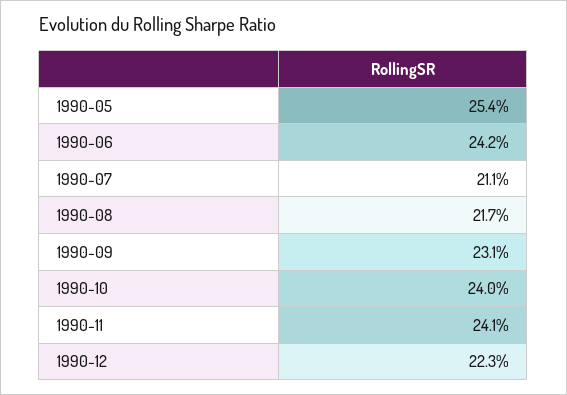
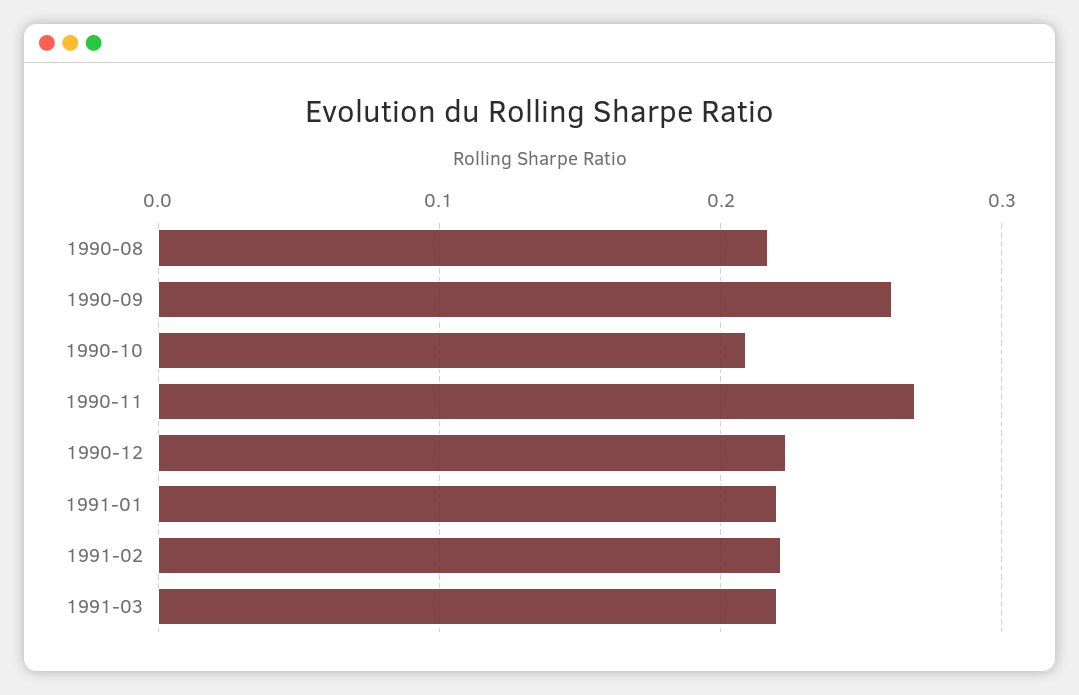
1990-05: 0.254 -> none
1990-06: 0.242 -> none
1990-07: 0.211 -> none
1990-09: 0.231 -> 0.26
1990-10: 0.24 -> 0.21
1990-11: 0.241 -> 0.27
1991-01: none -> 0.22
1991-02: none -> 0.22
1991-03: none -> 0.22

